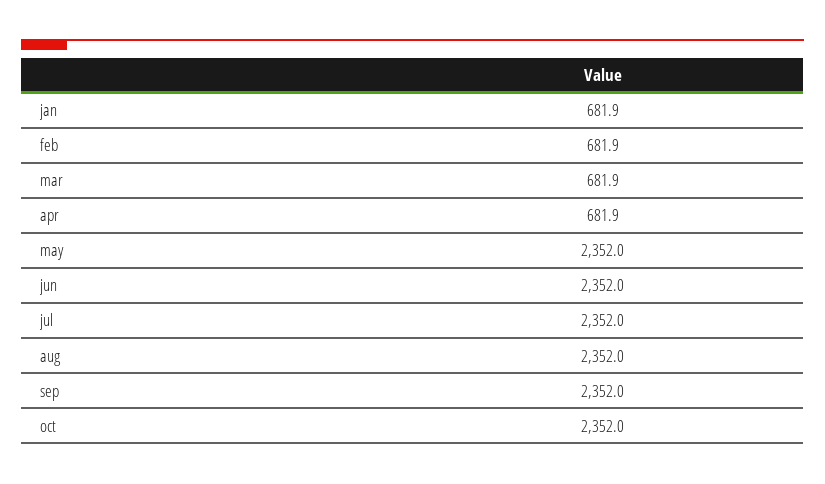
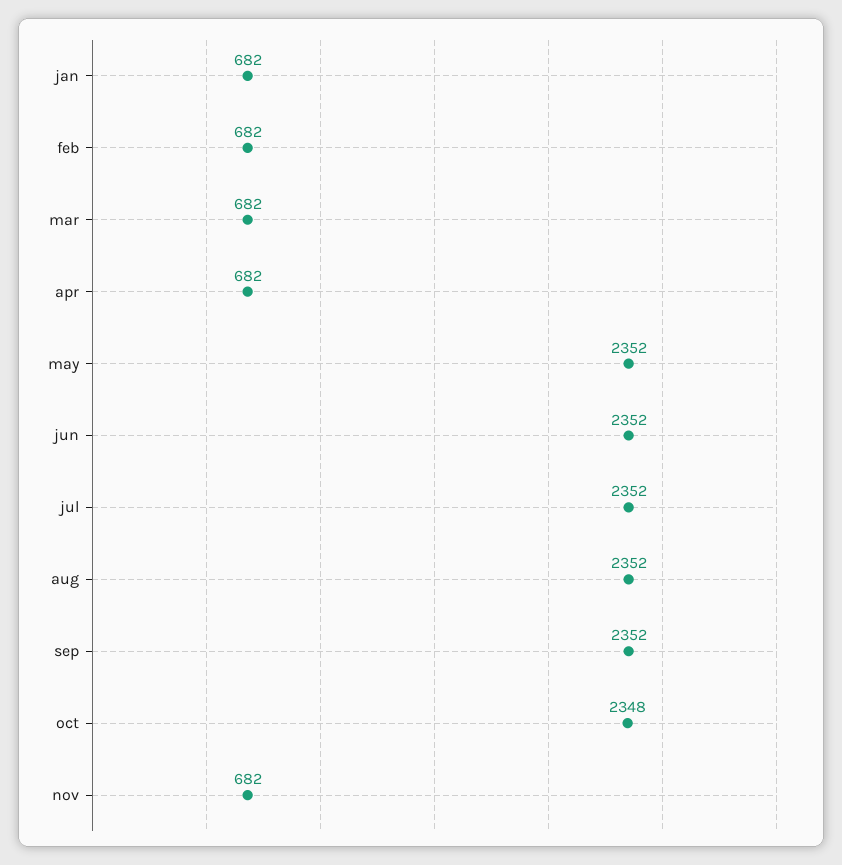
oct: 2352 -> 2348
nov: none -> 682

